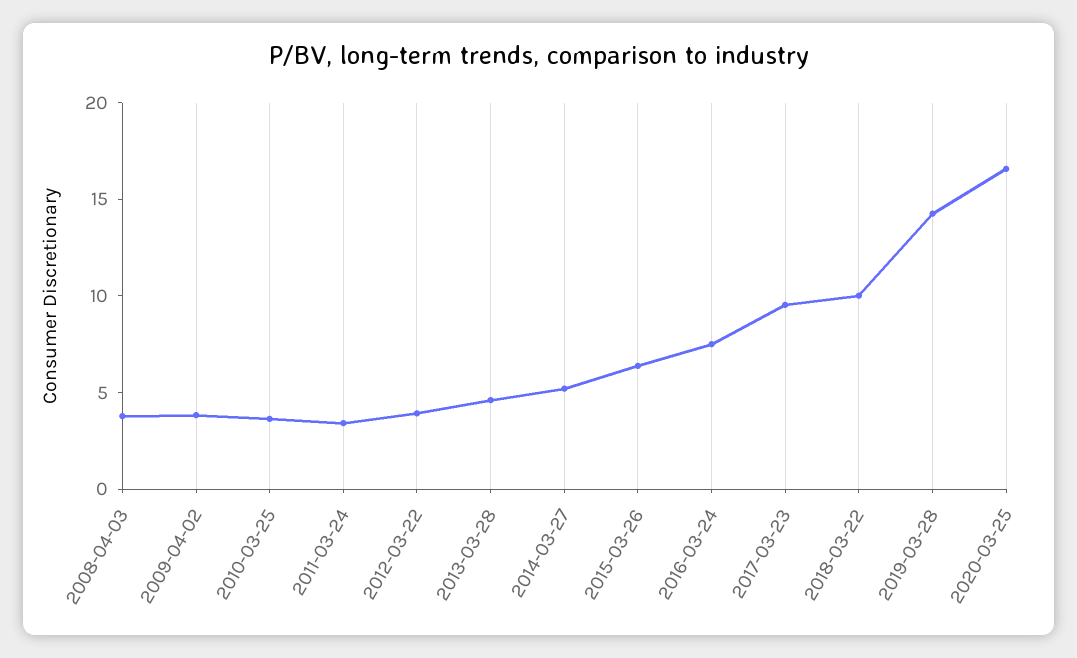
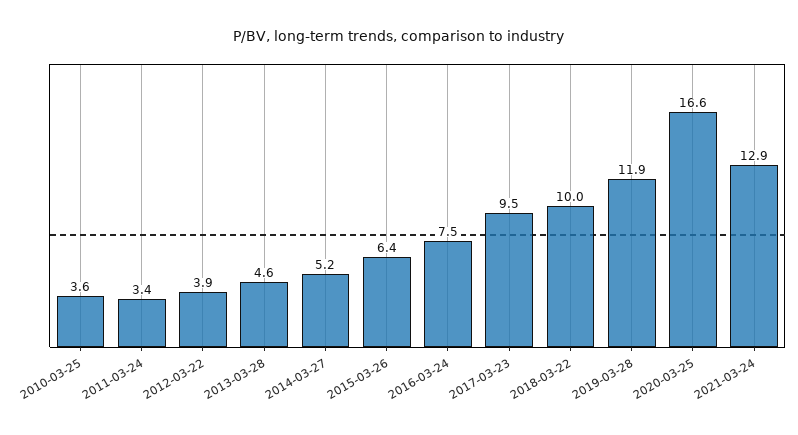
2008-04-03: 4 -> none
2009-04-02: 4 -> none
2019-03-28: 14 -> 11.9
2021-03-24: none -> 12.9

